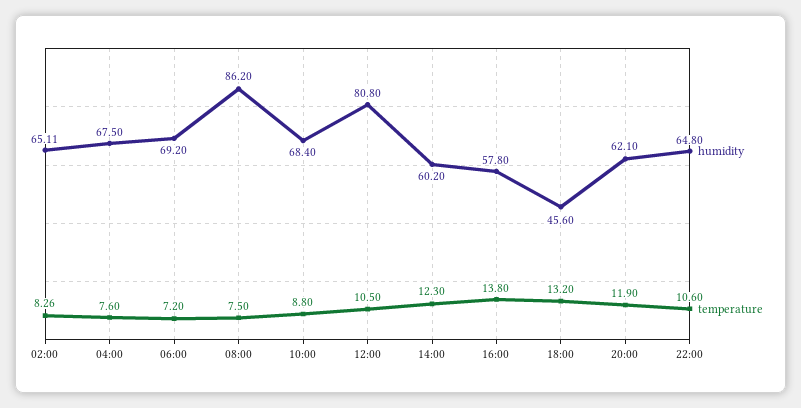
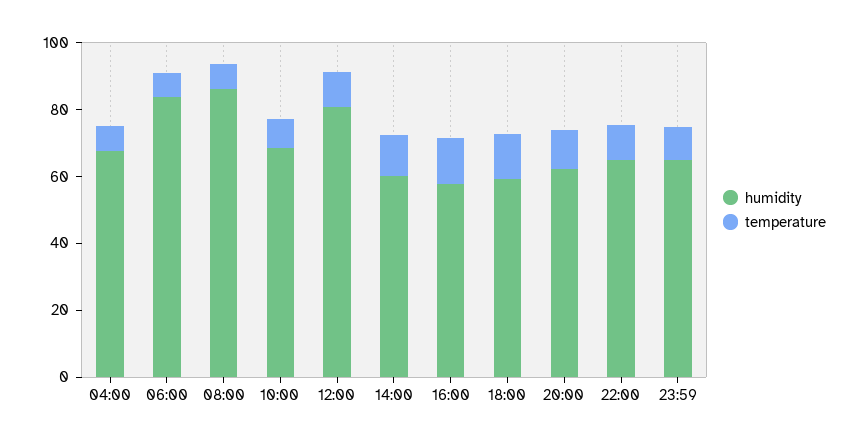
humidity, 02:00: 65.11 -> none
temperature, 02:00: 8.26 -> none
humidity, 06:00: 69.2 -> 85
humidity, 18:00: 45.6 -> 60
humidity, 23:59: none -> 65
temperature, 23:59: none -> 10

